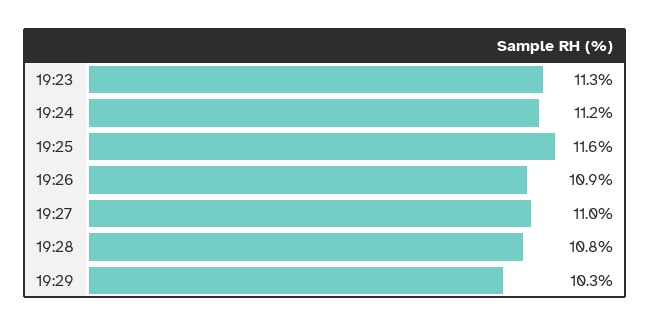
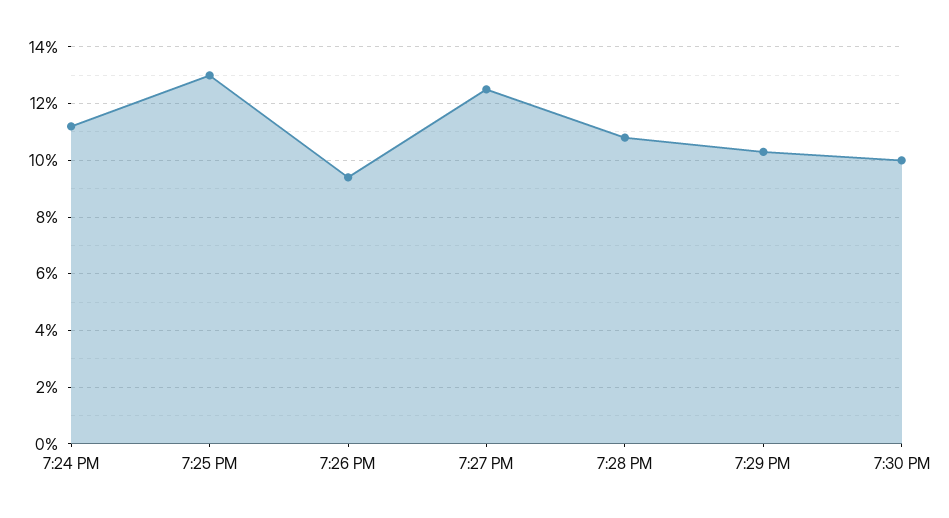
19:23: 11.3 -> none
19:25: 11.6 -> 13
19:26: 10.9 -> 9.5
19:27: 11 -> 12.5
7:30 PM: none -> 10

